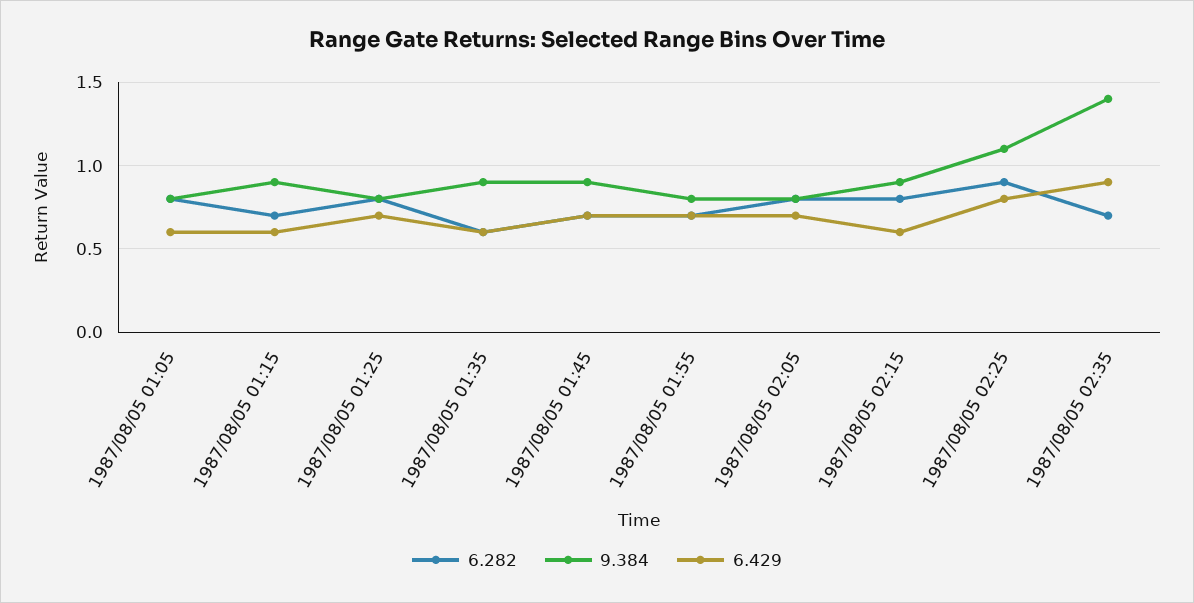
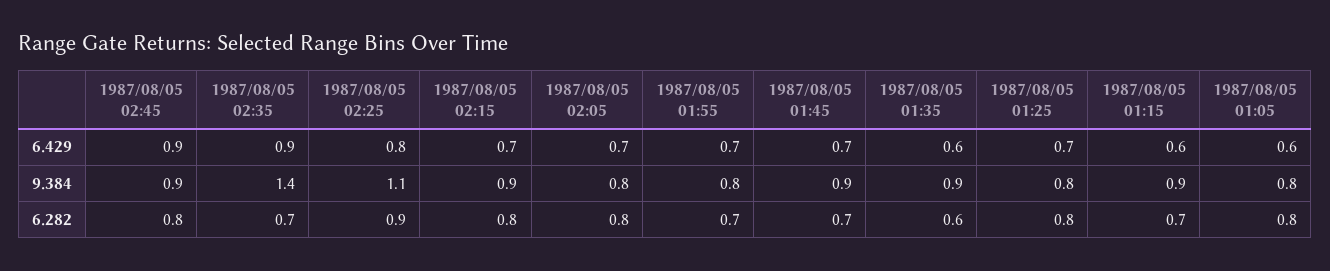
6.429, 1987/08/05 02:15: 0.6 -> 0.7
6.429, 1987/08/05 02:45: none -> 0.9
9.384, 1987/08/05 02:45: none -> 0.9
6.282, 1987/08/05 02:45: none -> 0.8

